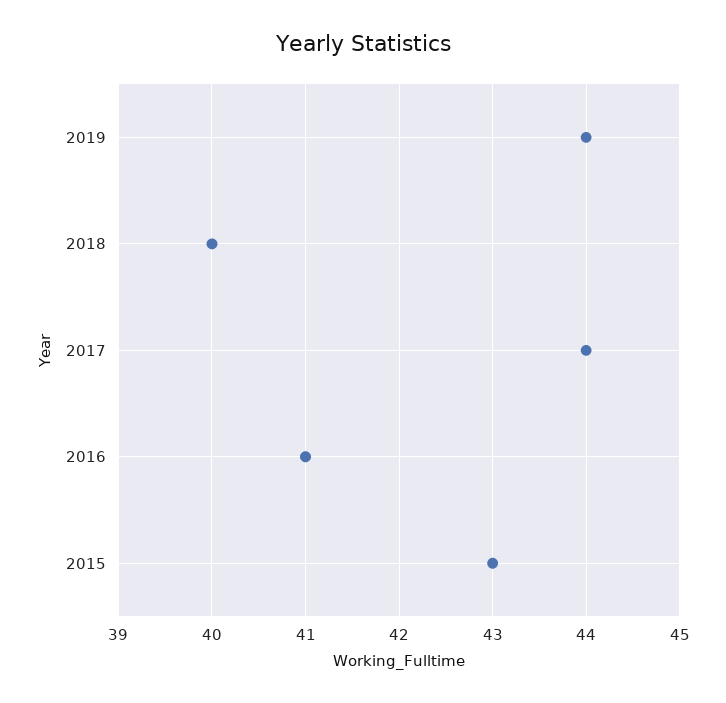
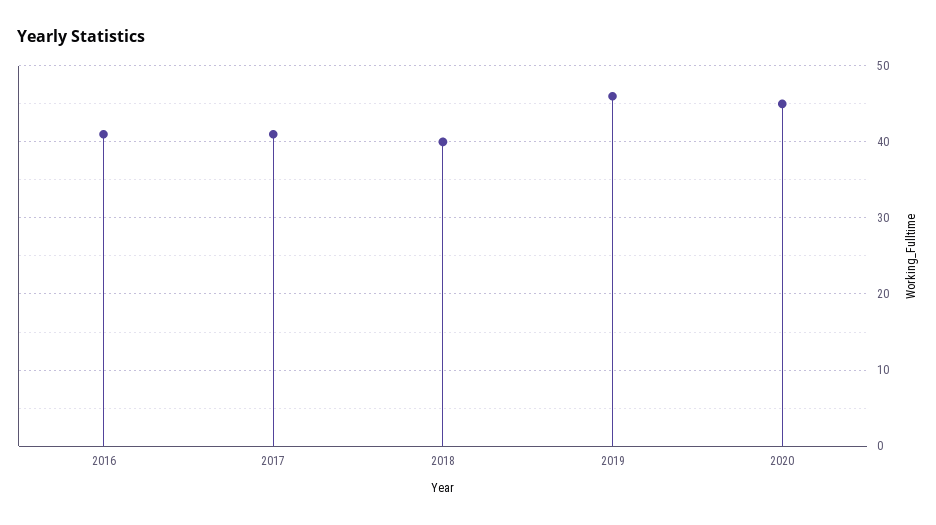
2019: 44 -> 46
2017: 44 -> 41
2015: 43 -> none
2020: none -> 45

